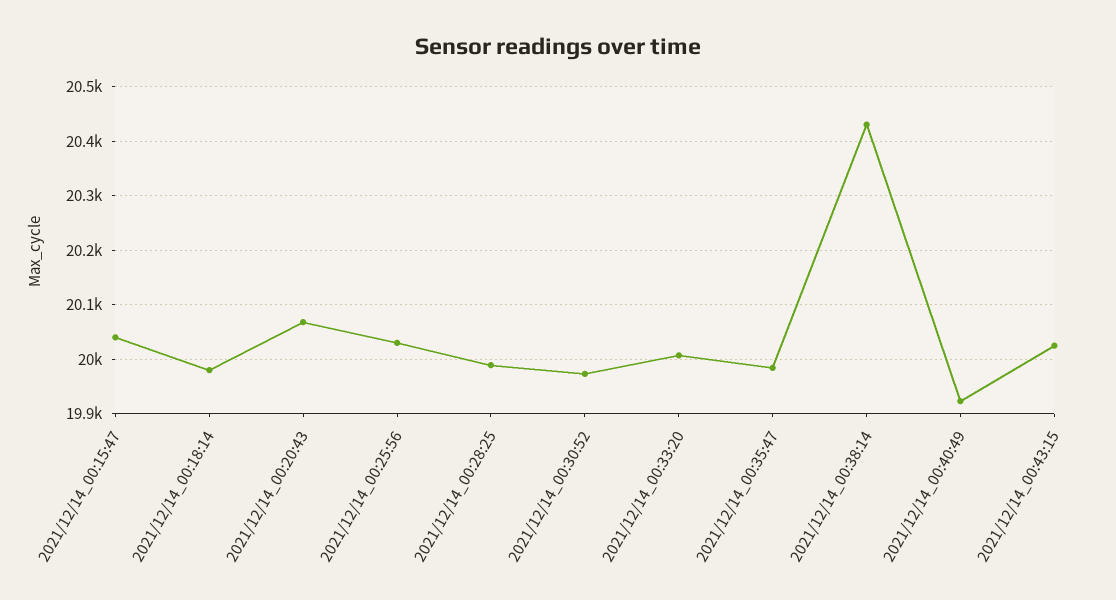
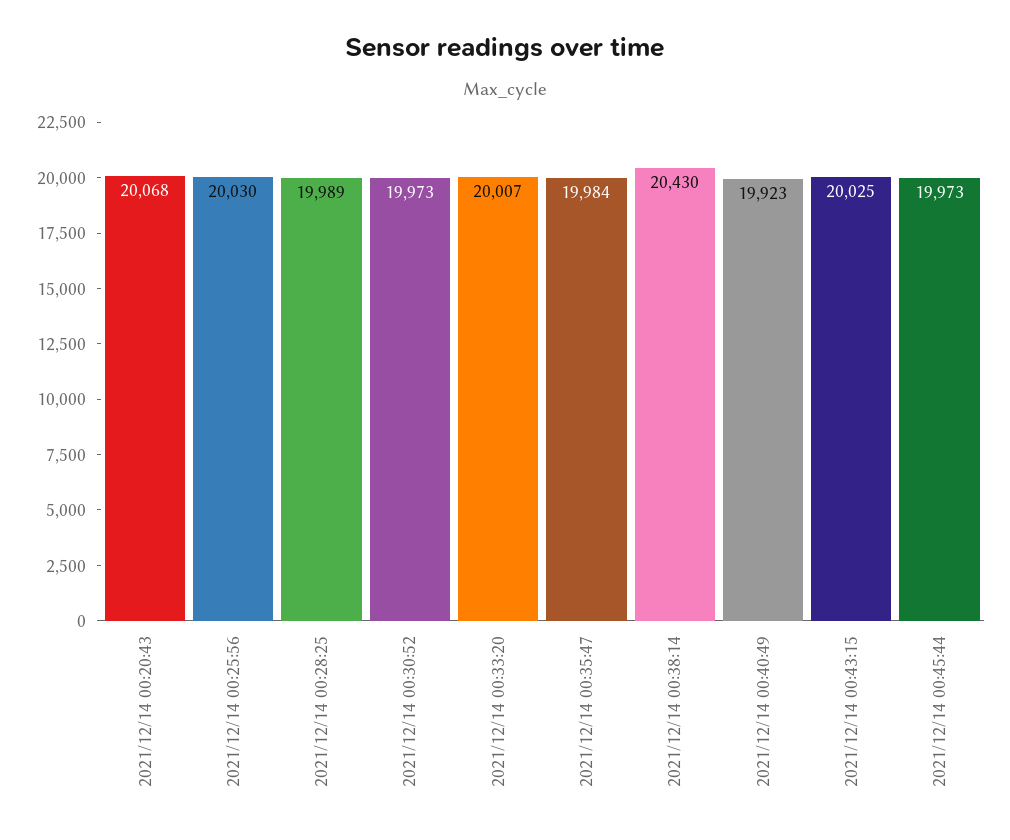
2021/12/14_00:15:47: 20040 -> none
2021/12/14_00:18:14: 19980 -> none
2021/12/14 00:45:44: none -> 19973

